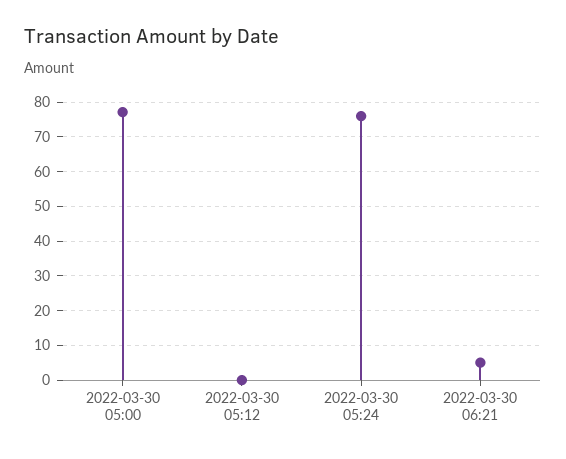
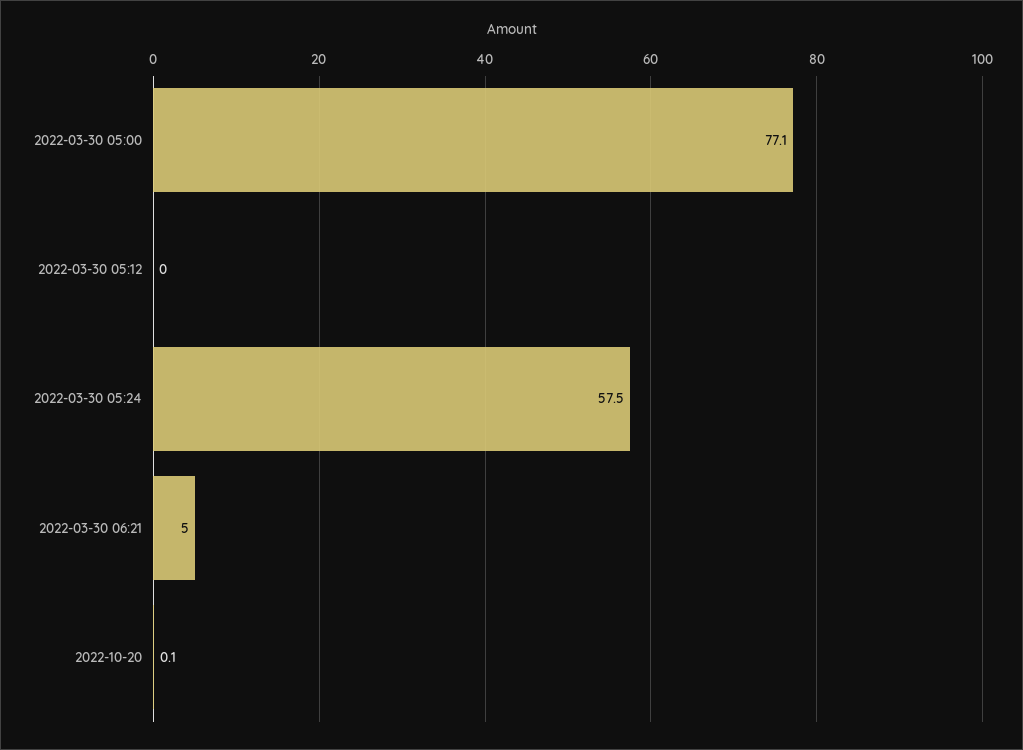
2022-03-30 05:24: 76 -> 57.5
2022-10-20: none -> 0.1

